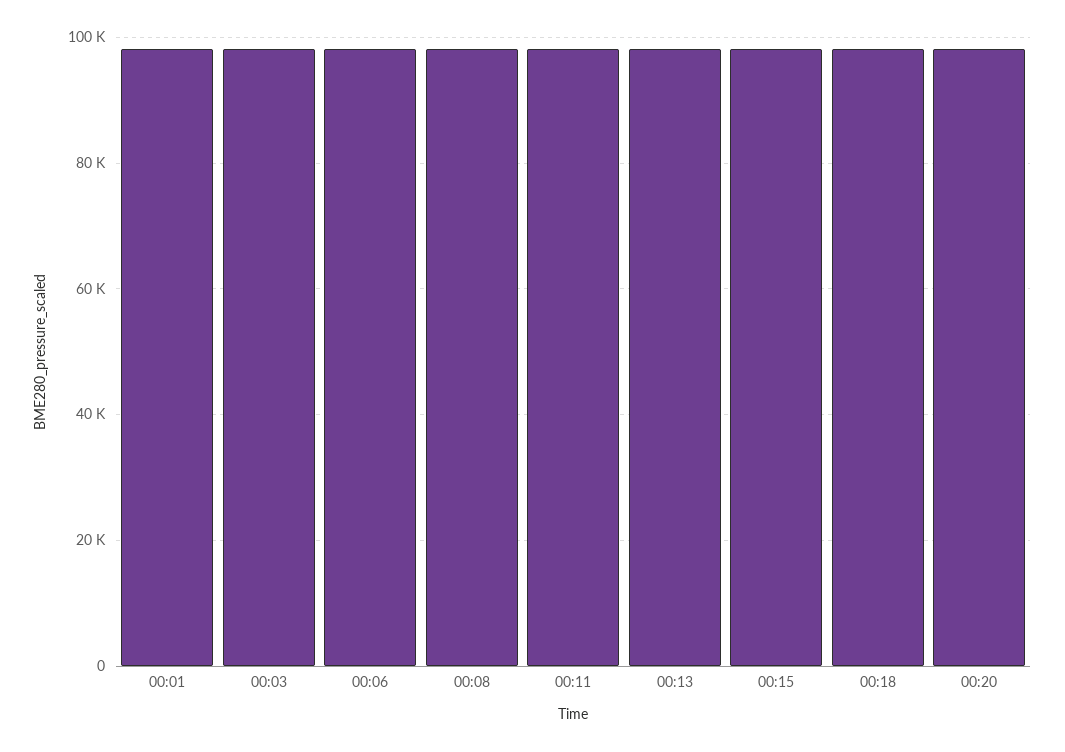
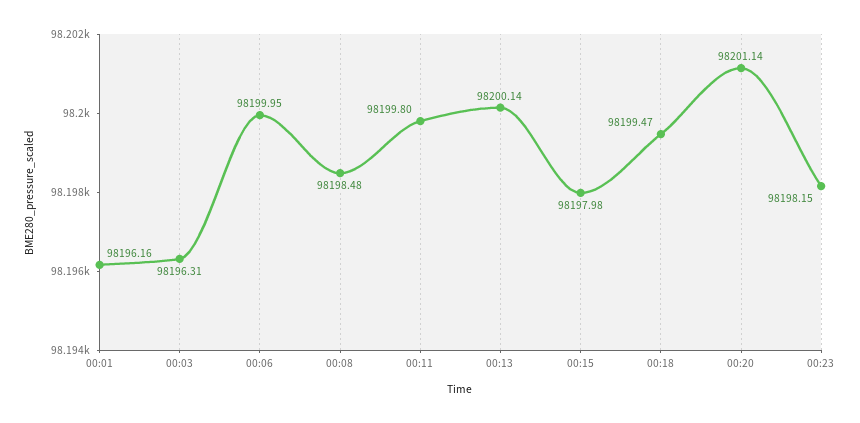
00:23: none -> 98198.15

